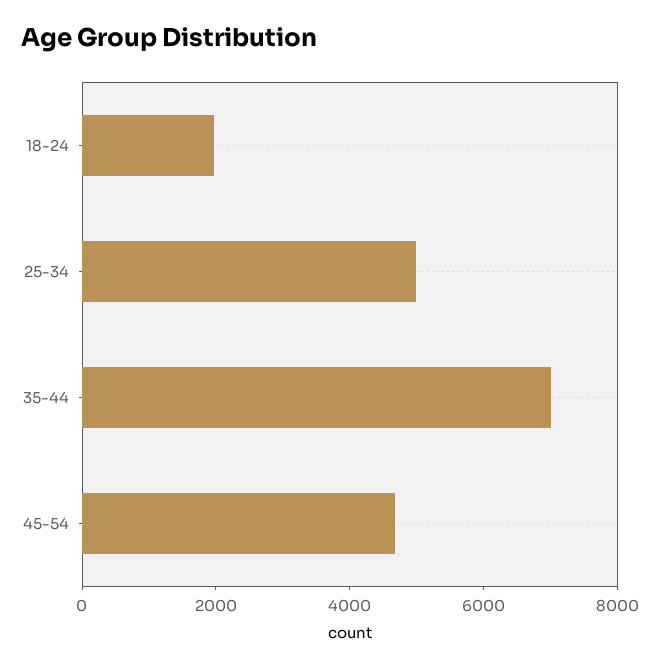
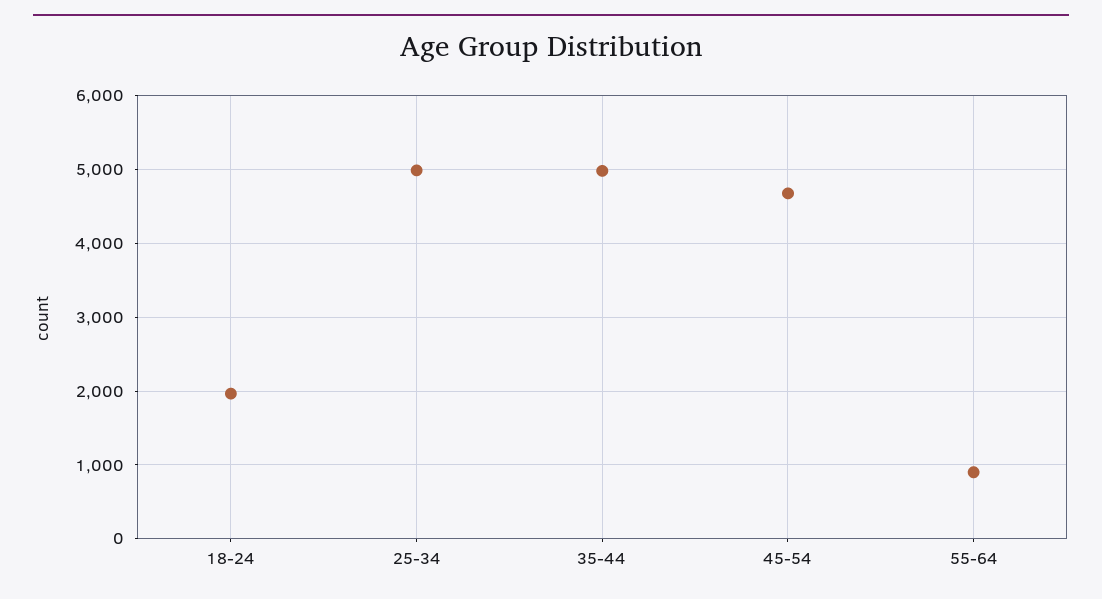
35-44: 7000 -> 5000
55-64: none -> 900

